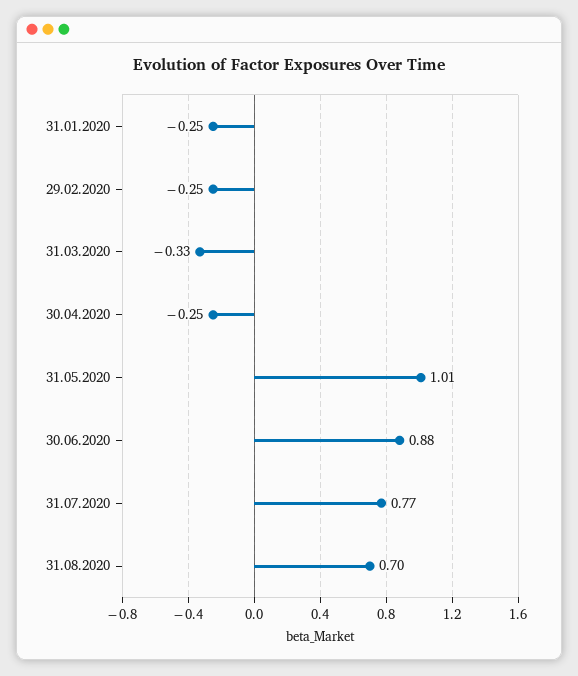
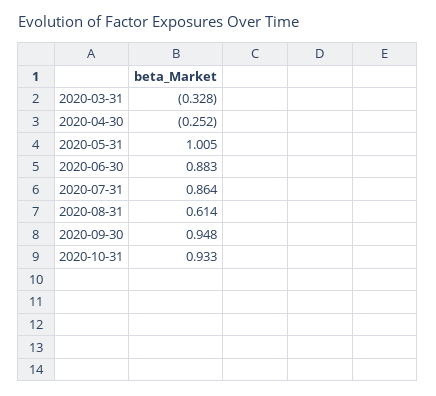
31.01.2020: -0.25 -> none
29.02.2020: -0.25 -> none
31.07.2020: 0.77 -> 0.864
31.08.2020: 0.7 -> 0.614
2020-09-30: none -> 0.948
2020-10-31: none -> 0.933

